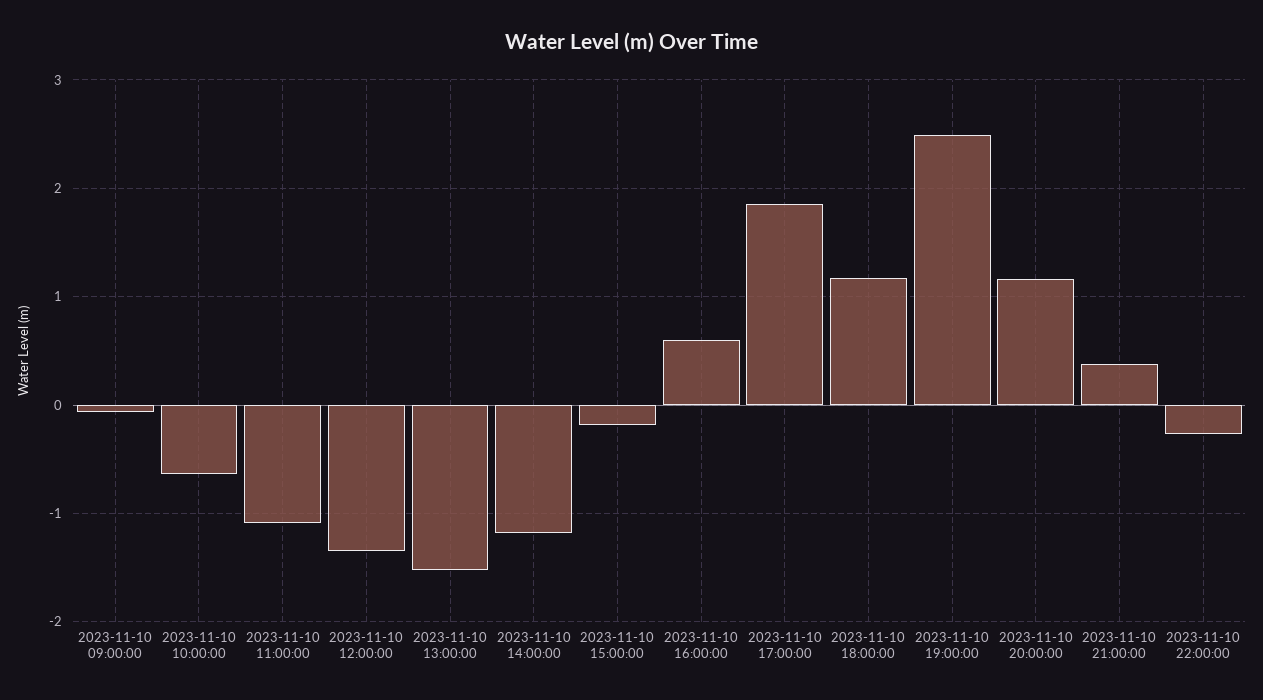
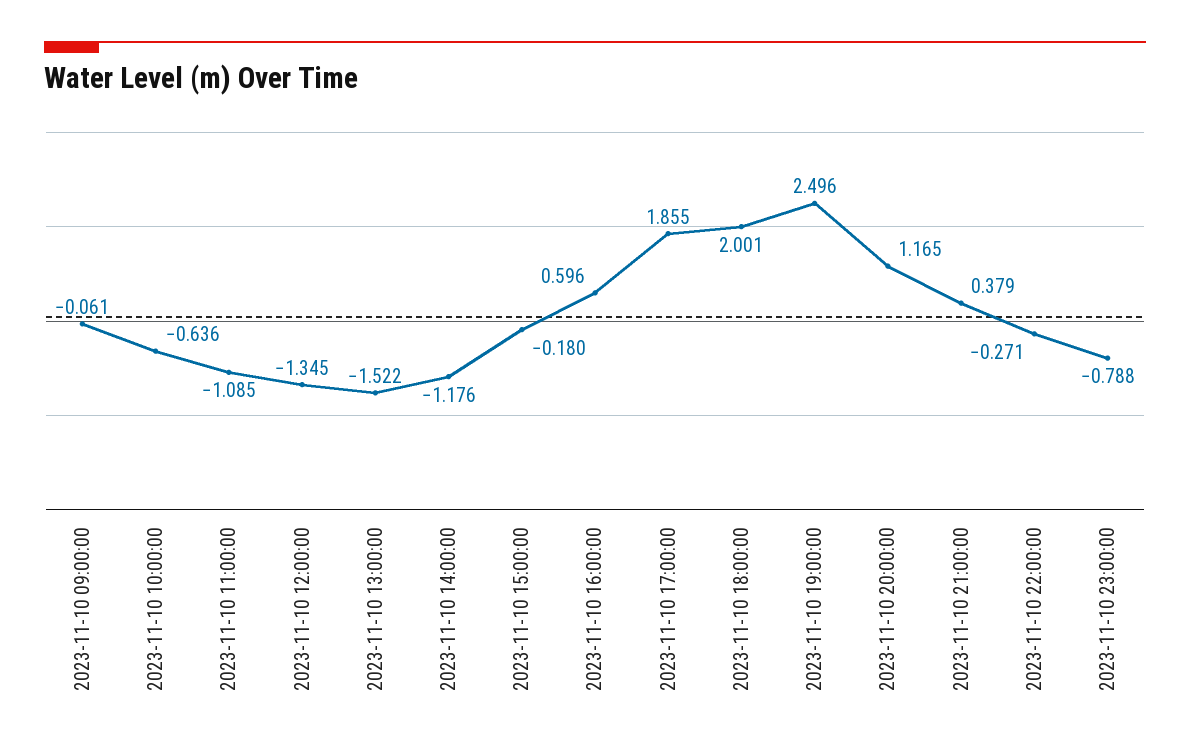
2023-11-10 18:00:00: 1.2 -> 2.001
2023-11-10 23:00:00: none -> -0.788

